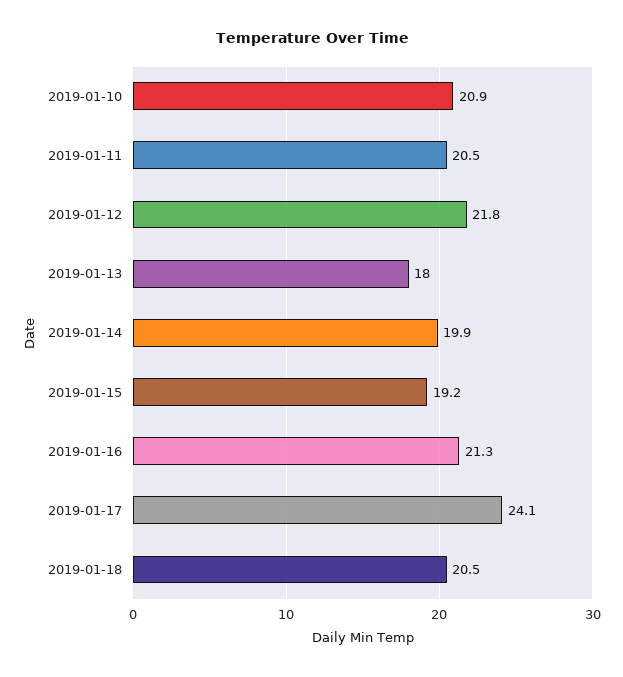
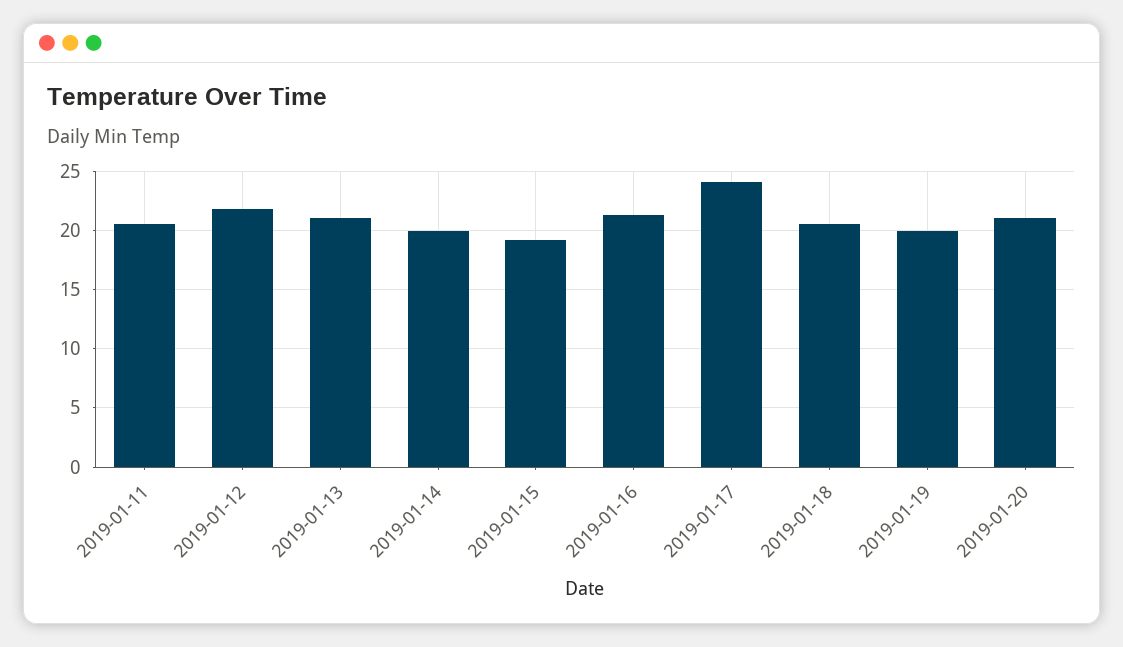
2019-01-10: 20.9 -> none
2019-01-13: 18 -> 21
2019-01-19: none -> 20
2019-01-20: none -> 21

